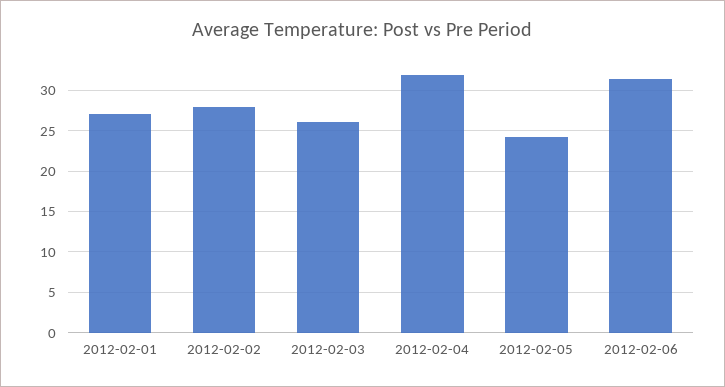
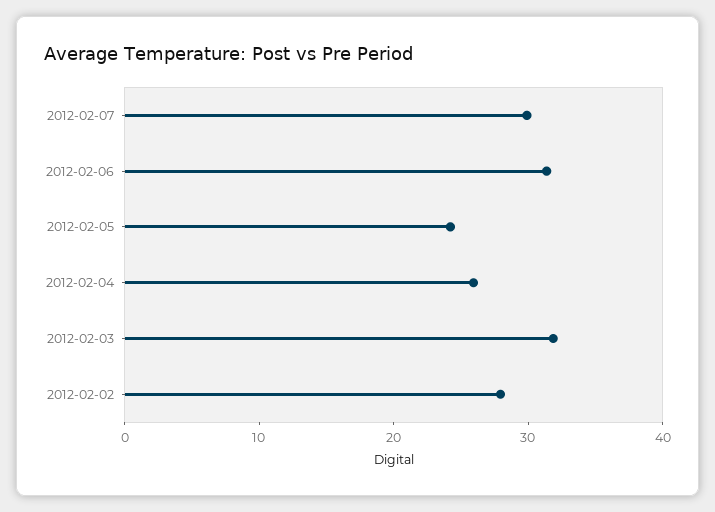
2012-02-01: 27 -> none
2012-02-03: 26 -> 32
2012-02-04: 32 -> 26
2012-02-07: none -> 30

